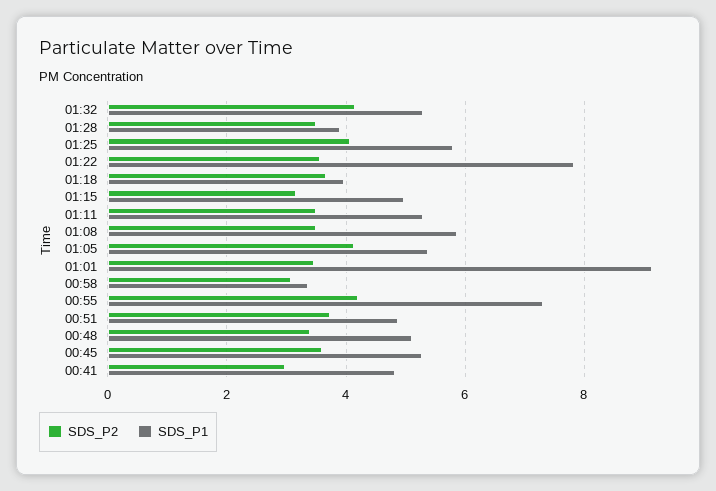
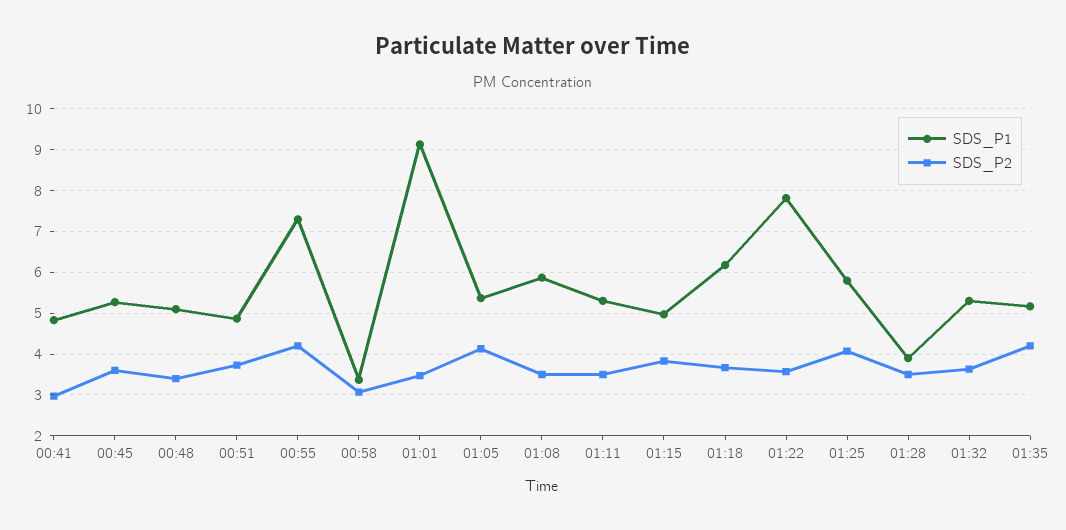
SDS_P2, 01:32: 4.2 -> 3.6
SDS_P1, 01:18: 4 -> 6.2
SDS_P2, 01:15: 3.2 -> 3.8
SDS_P1, 01:35: none -> 5.2
SDS_P2, 01:35: none -> 4.2

